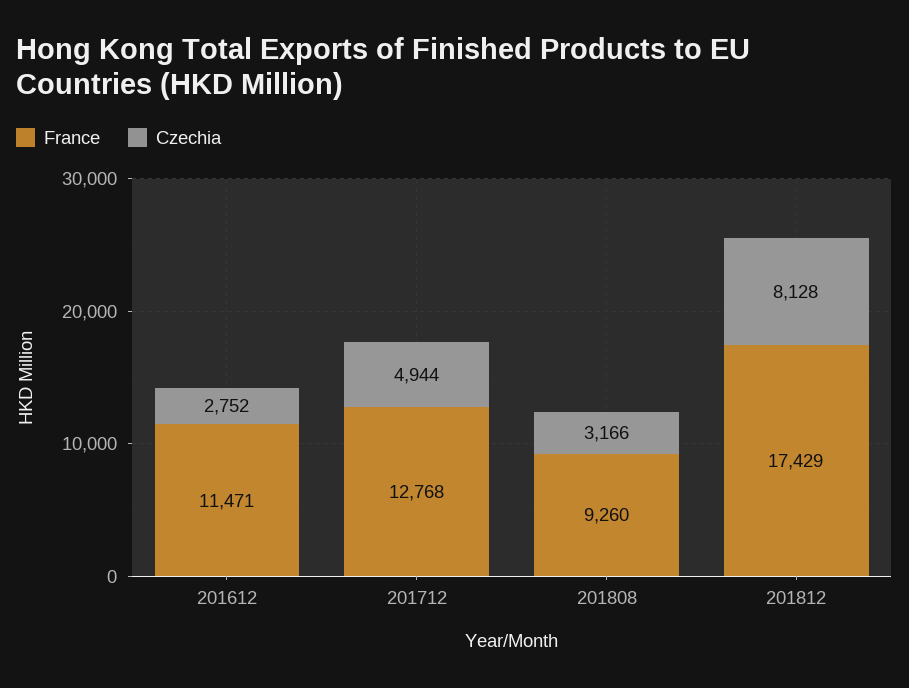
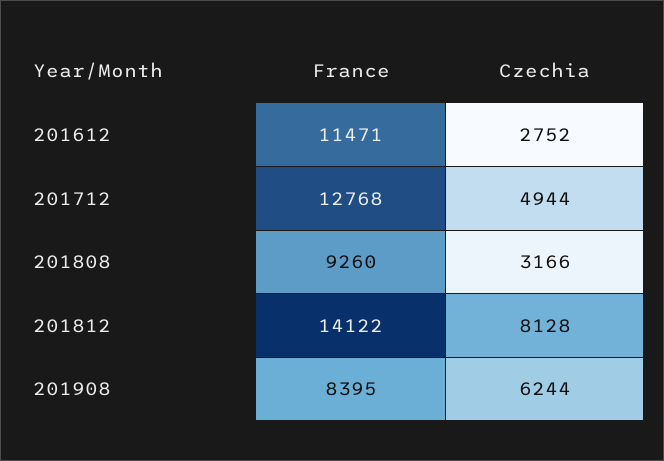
France, 201812: 17429 -> 14122
France, 201908: none -> 8395
Czechia, 201908: none -> 6244

